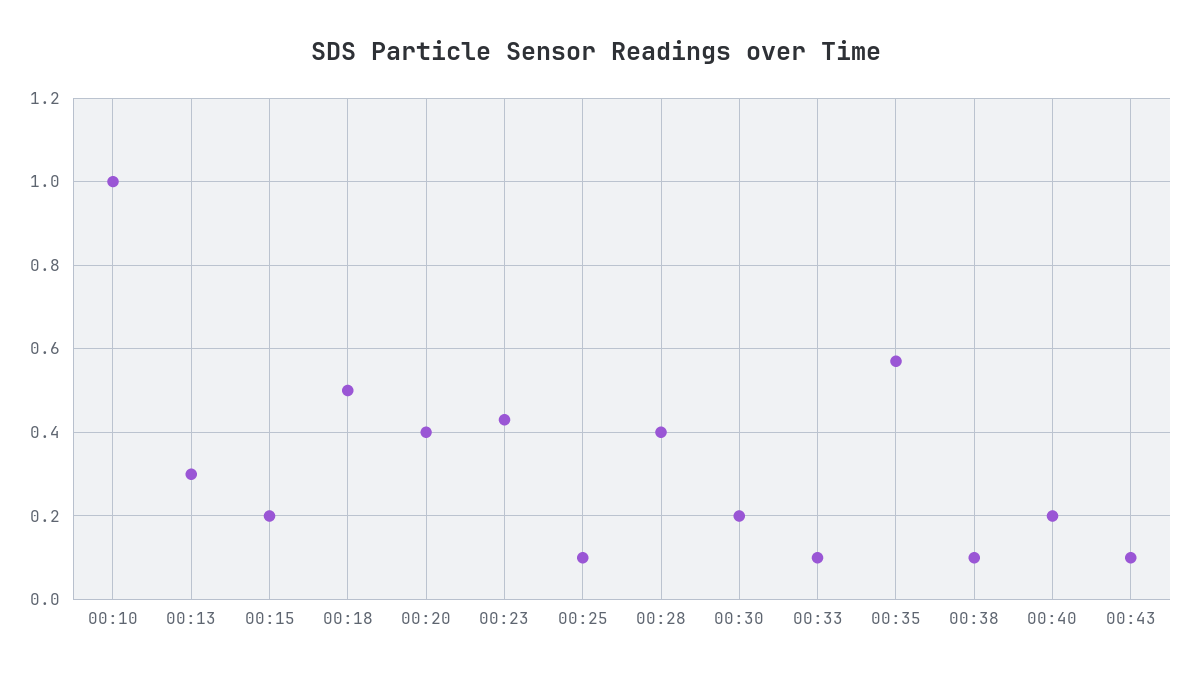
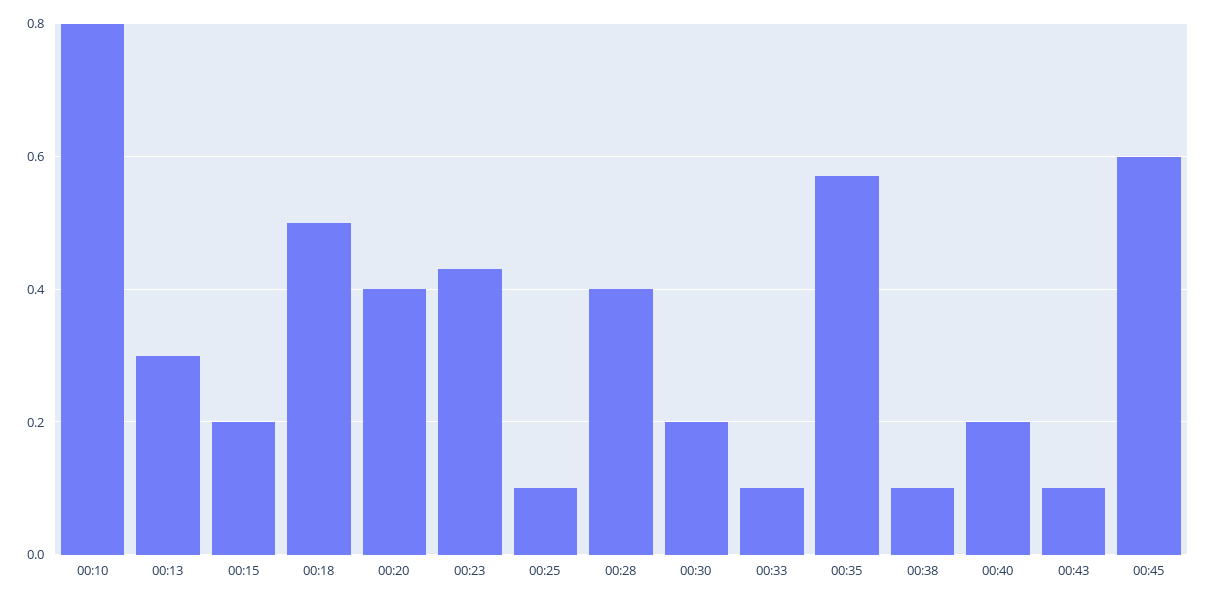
00:10: 1 -> 0.8
00:45: none -> 0.6

